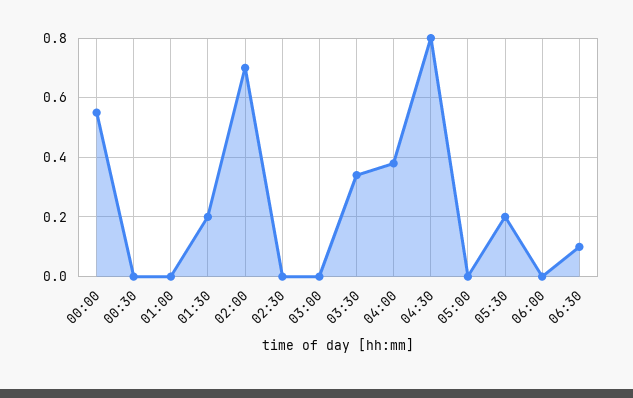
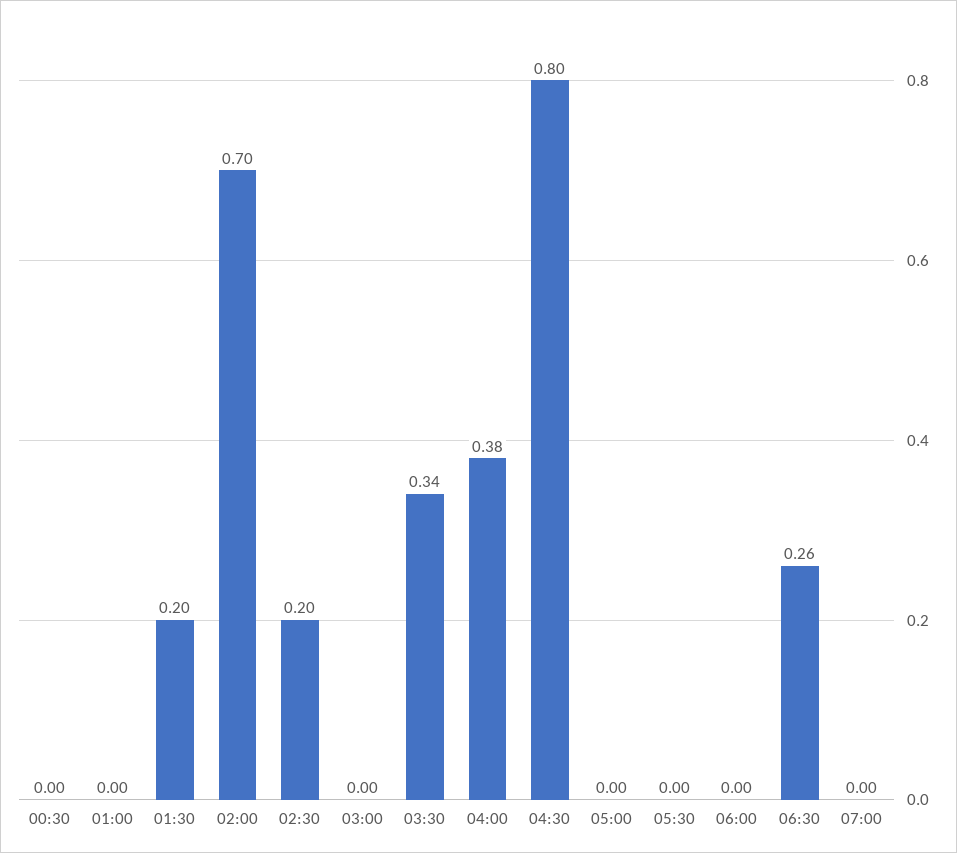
00:00: 0.55 -> none
02:30: 0 -> 0.2
05:30: 0.2 -> 0
06:30: 0.1 -> 0.26
07:00: none -> 0

